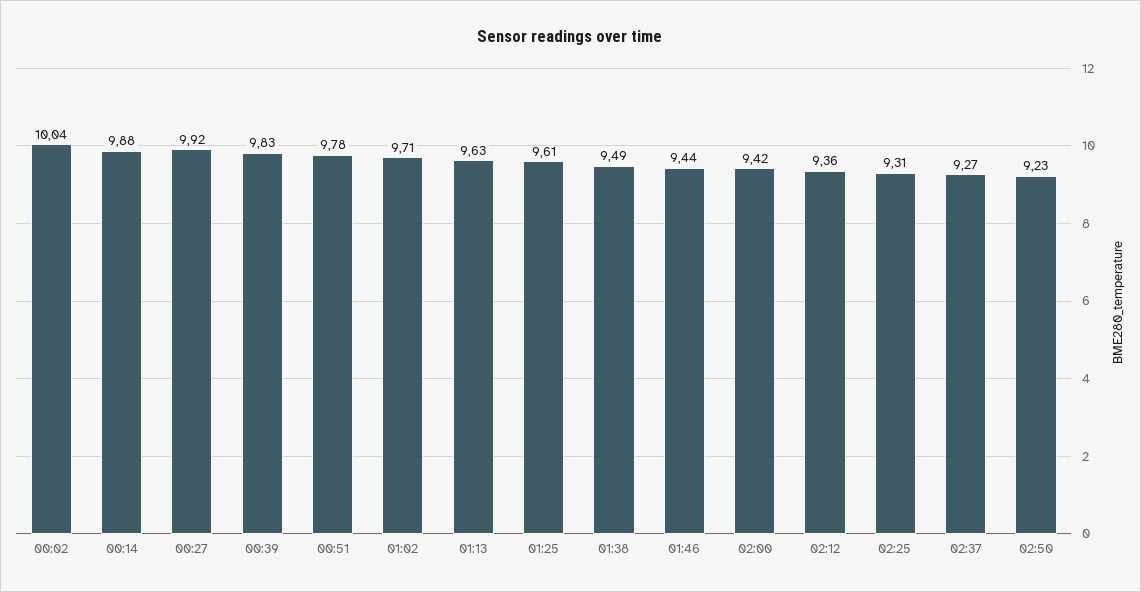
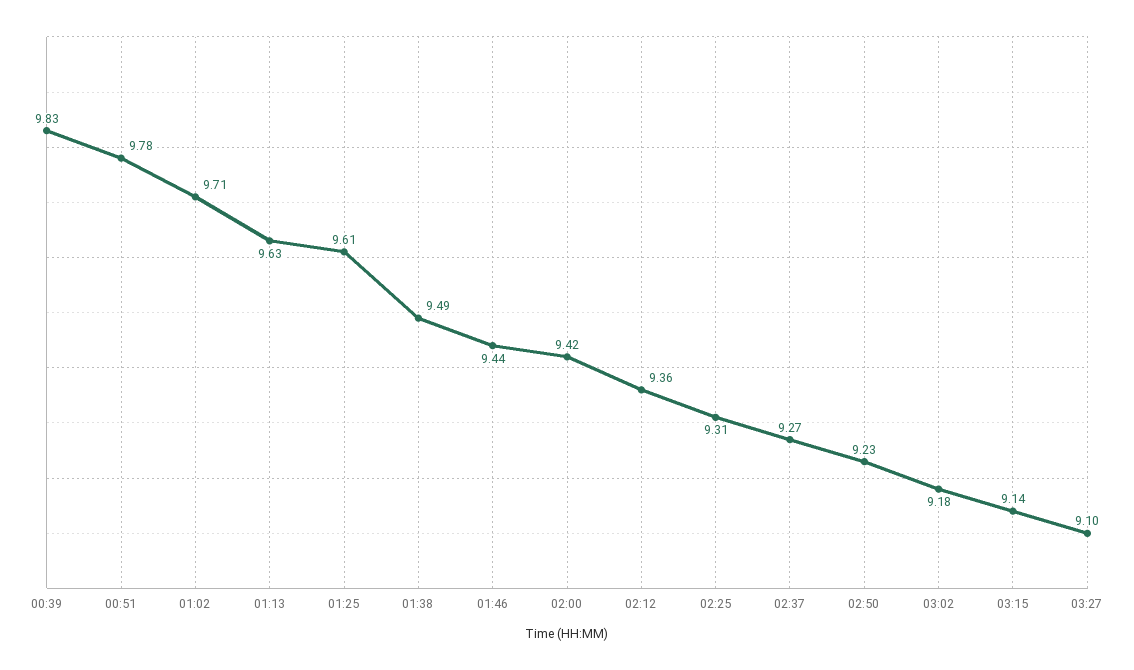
00:02: 10.04 -> none
00:14: 9.88 -> none
00:27: 9.92 -> none
03:02: none -> 9.18
03:15: none -> 9.14
03:27: none -> 9.1

